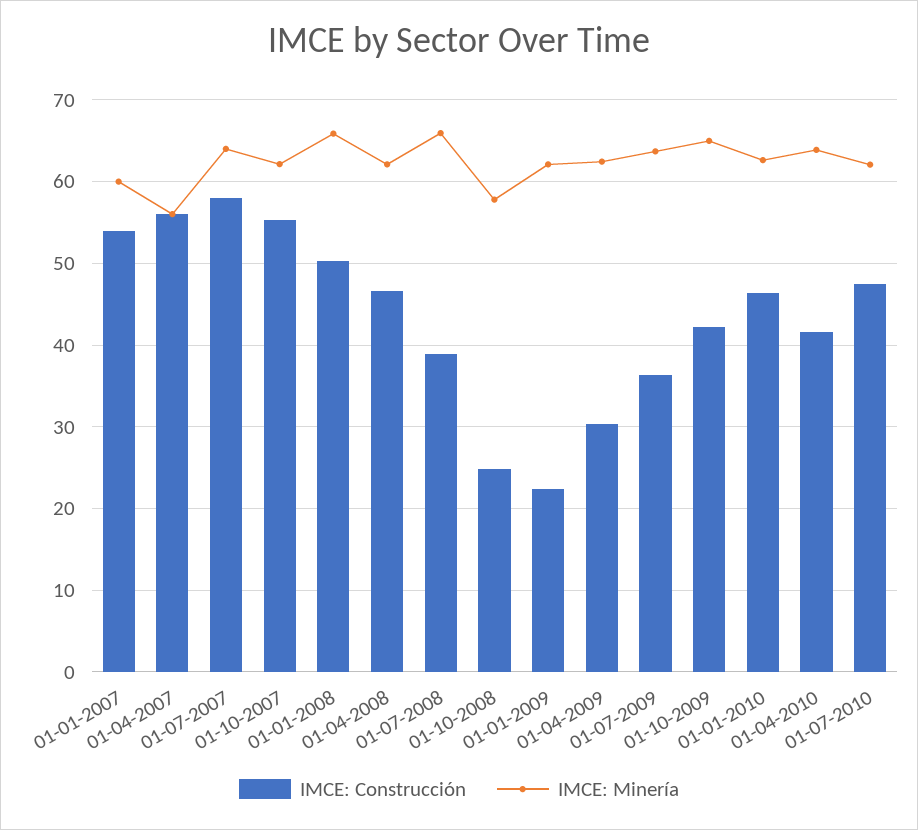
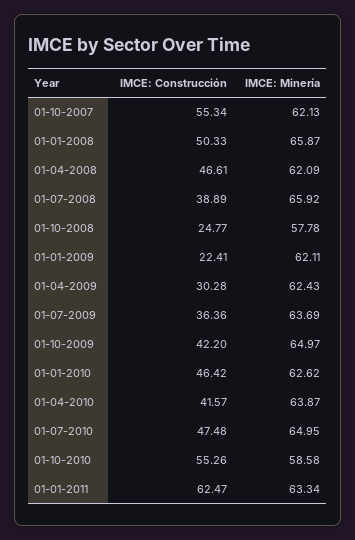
IMCE: Construcción, 01-01-2007: 54 -> none
IMCE: Minería, 01-01-2007: 60 -> none
IMCE: Construcción, 01-04-2007: 56 -> none
IMCE: Minería, 01-04-2007: 56 -> none
IMCE: Construcción, 01-07-2007: 58 -> none
IMCE: Minería, 01-07-2007: 64 -> none
IMCE: Minería, 01-07-2010: 62 -> 64.95
IMCE: Construcción, 01-10-2010: none -> 55.26
IMCE: Minería, 01-10-2010: none -> 58.58
IMCE: Construcción, 01-01-2011: none -> 62.47
IMCE: Minería, 01-01-2011: none -> 63.34

